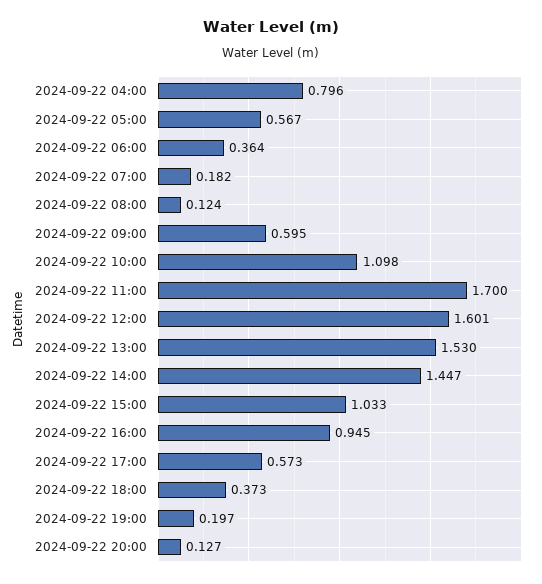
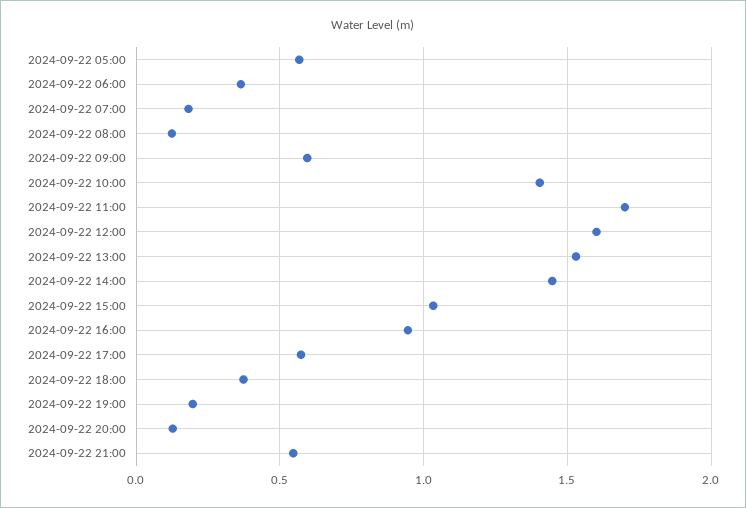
2024-09-22 04:00: 0.796 -> none
2024-09-22 10:00: 1.098 -> 1.4
2024-09-22 21:00: none -> 0.55

